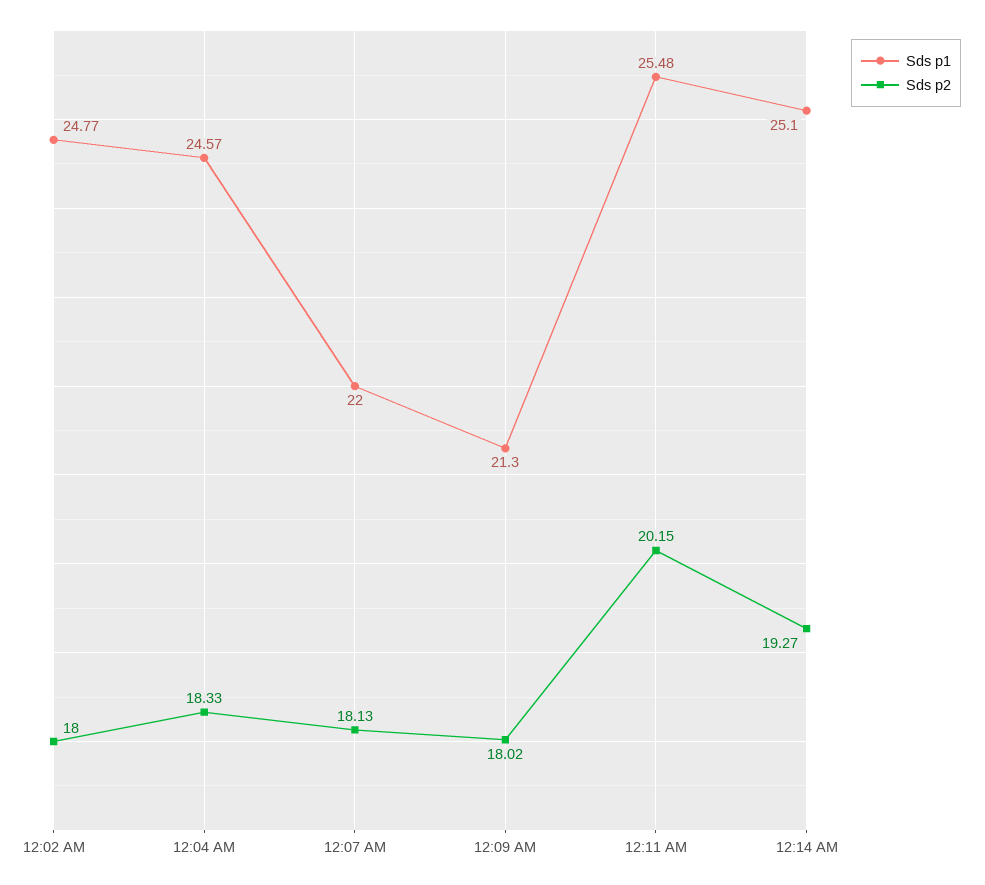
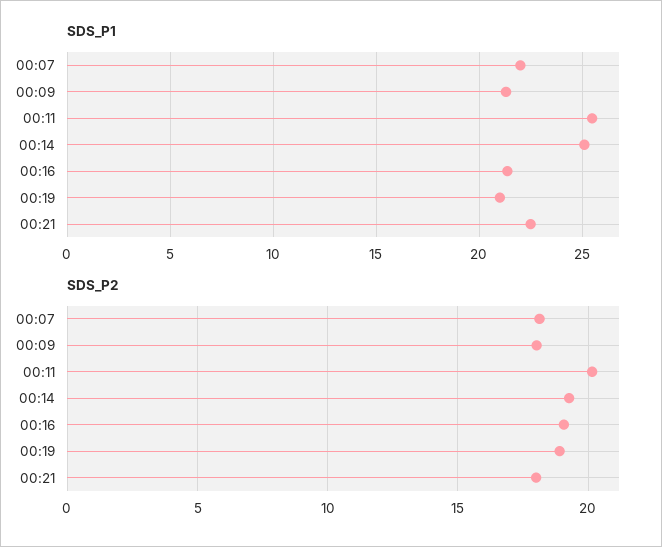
Sds p1, 12:02 AM: 24.77 -> none
Sds p2, 12:02 AM: 18 -> none
Sds p1, 12:04 AM: 24.57 -> none
Sds p2, 12:04 AM: 18.33 -> none
Sds p1, 00:16: none -> 21.5
Sds p1, 00:19: none -> 21
Sds p1, 00:21: none -> 22.5
Sds p2, 00:16: none -> 19
Sds p2, 00:19: none -> 19
Sds p2, 00:21: none -> 18

